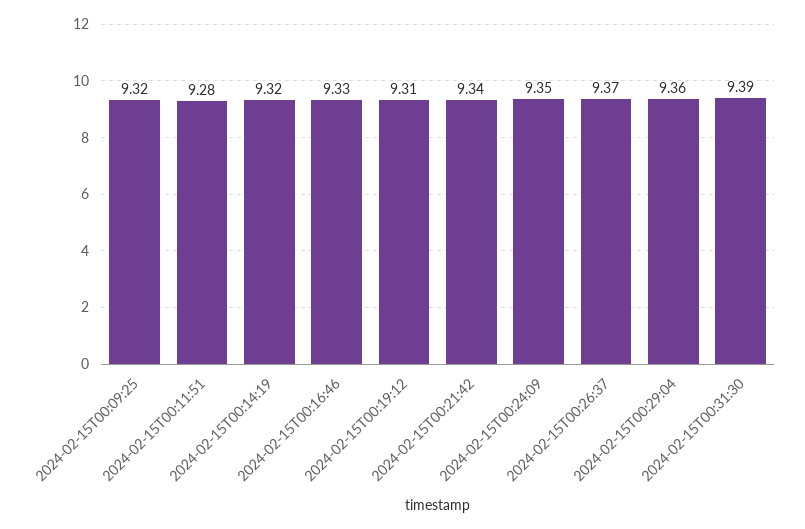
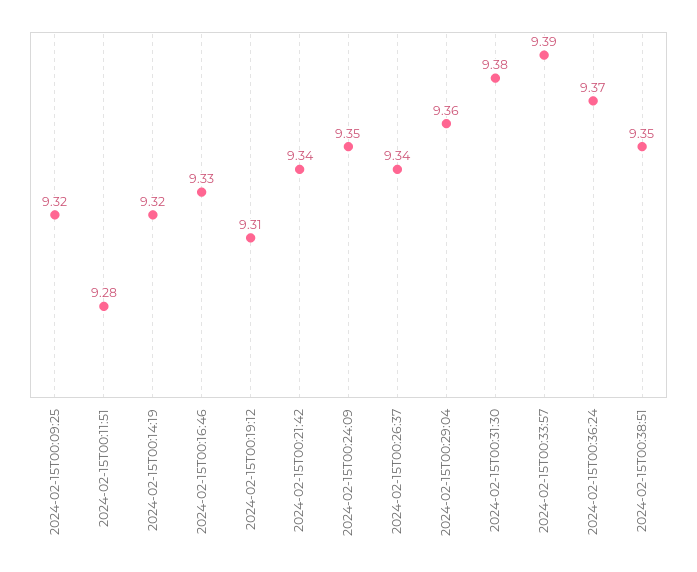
2024-02-15T00:26:37: 9.37 -> 9.34
2024-02-15T00:31:30: 9.39 -> 9.38
2024-02-15T00:33:57: none -> 9.39
2024-02-15T00:36:24: none -> 9.37
2024-02-15T00:38:51: none -> 9.35

